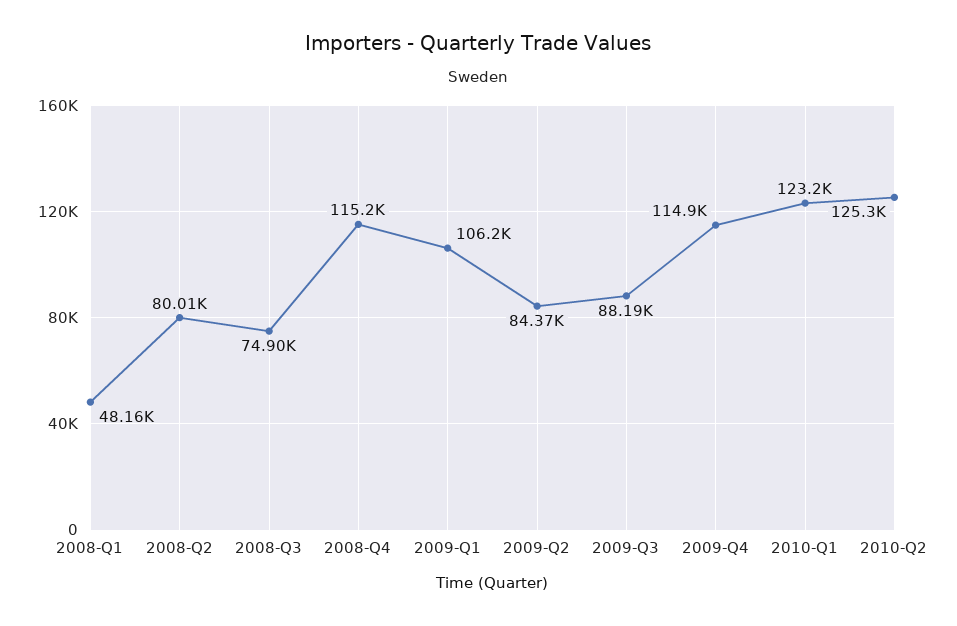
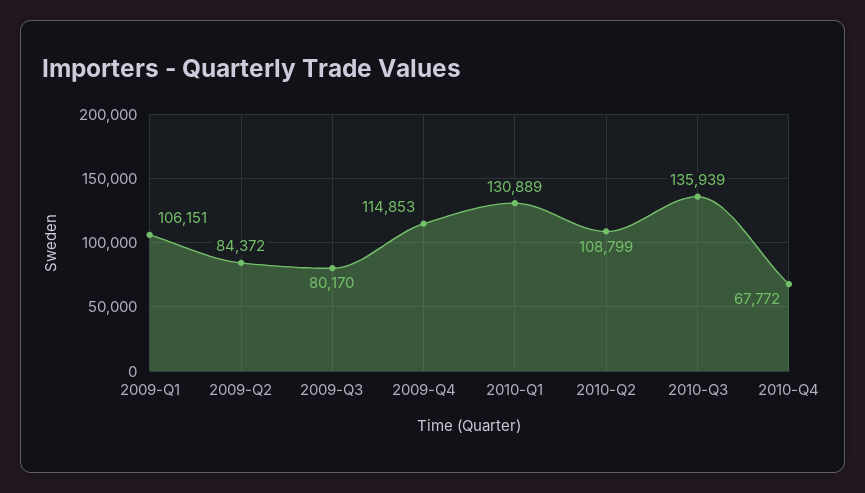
2008-Q1: 48160 -> none
2008-Q2: 80010 -> none
2008-Q3: 74900 -> none
2008-Q4: 115200 -> none
2009-Q3: 88190 -> 80170
2010-Q1: 123200 -> 130889
2010-Q2: 125300 -> 108799
2010-Q3: none -> 135939
2010-Q4: none -> 67772

